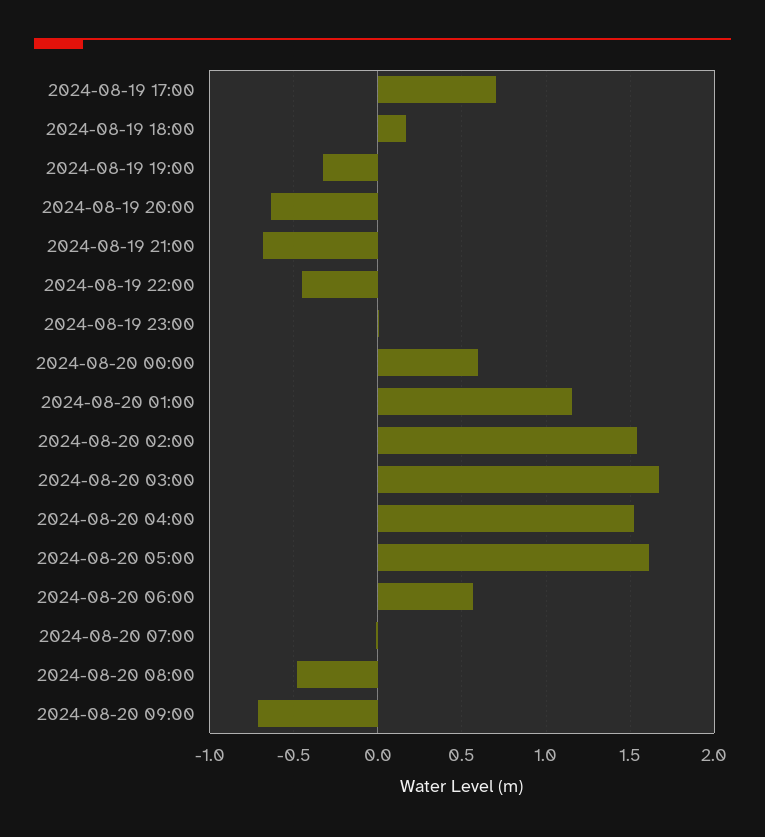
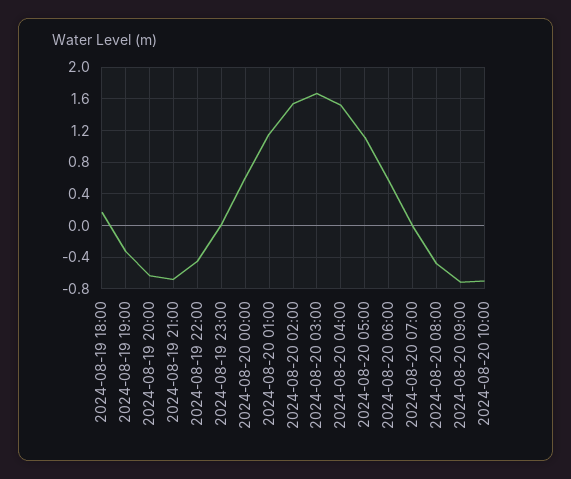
2024-08-19 17:00: 0.7 -> none
2024-08-20 05:00: 1.6 -> 1.1
2024-08-20 10:00: none -> -0.7

